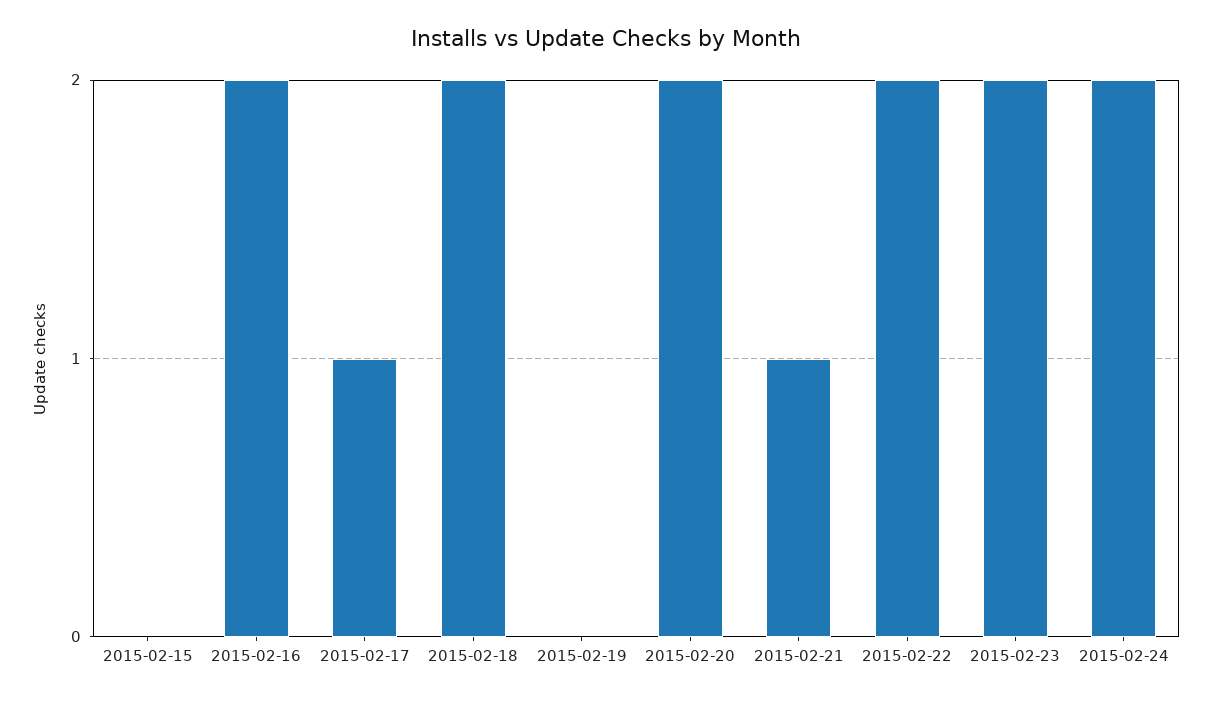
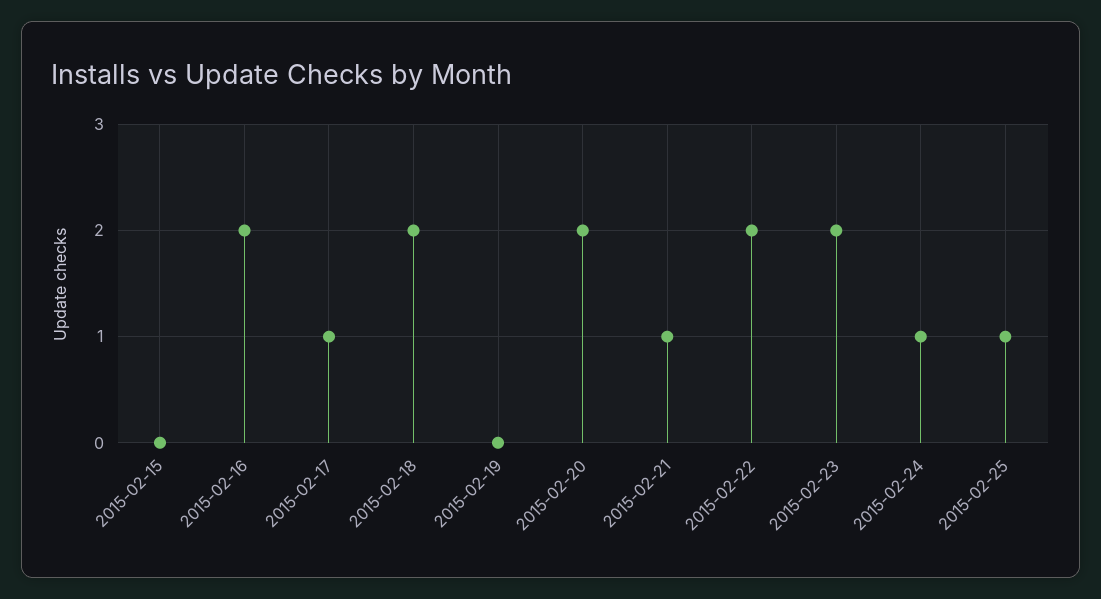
2015-02-24: 2 -> 1
2015-02-25: none -> 1

